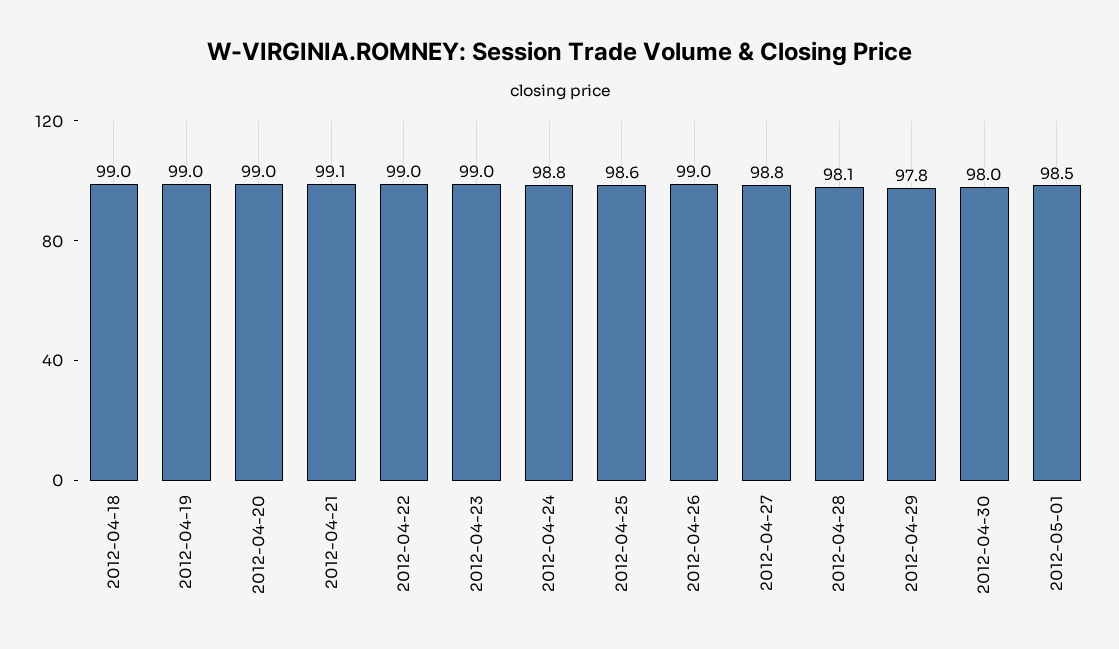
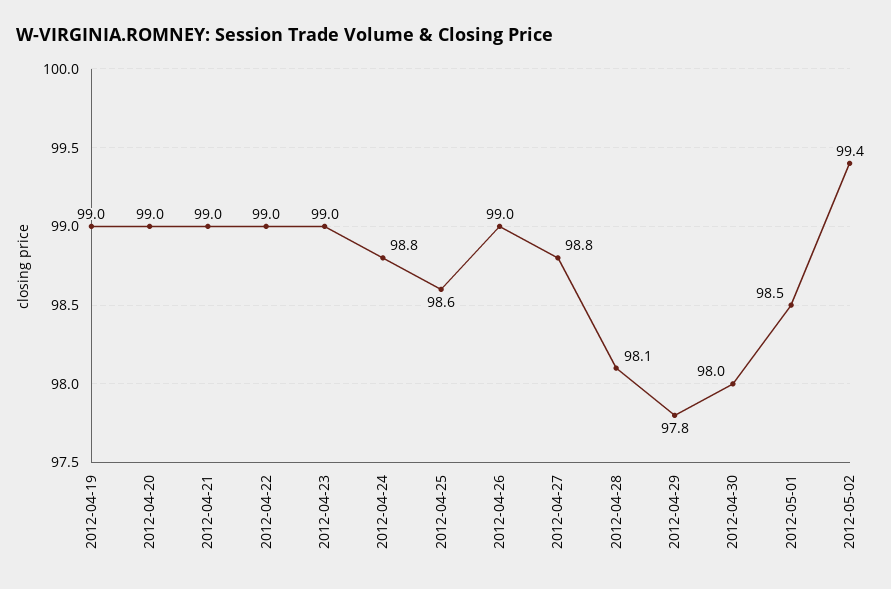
2012-04-18: 99 -> none
2012-04-21: 99.1 -> 99
2012-05-02: none -> 99.4

